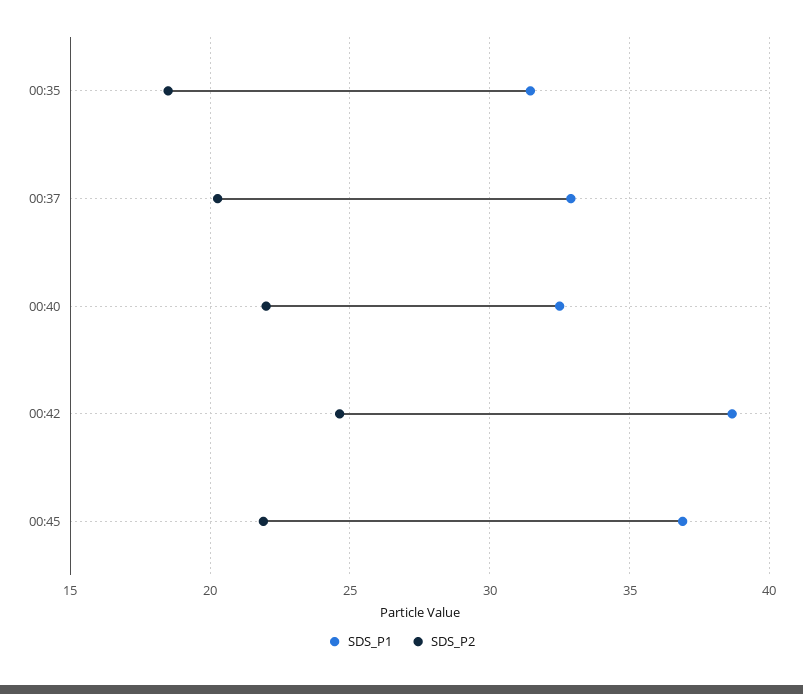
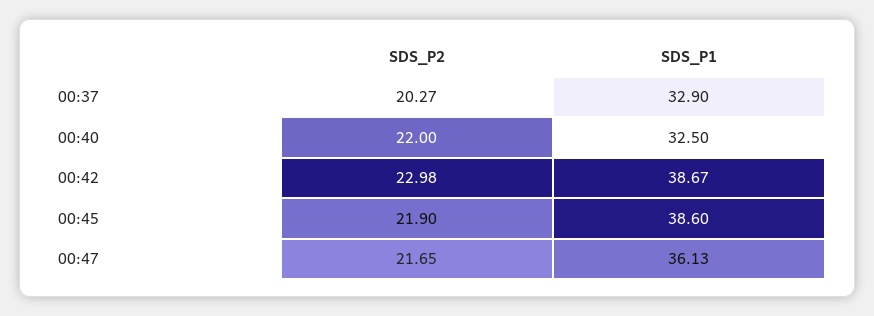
SDS_P1, 00:35: 31.5 -> none
SDS_P2, 00:35: 18.5 -> none
SDS_P2, 00:42: 24.5 -> 22.98
SDS_P1, 00:45: 37 -> 38.6
SDS_P2, 00:47: none -> 21.65
SDS_P1, 00:47: none -> 36.13

